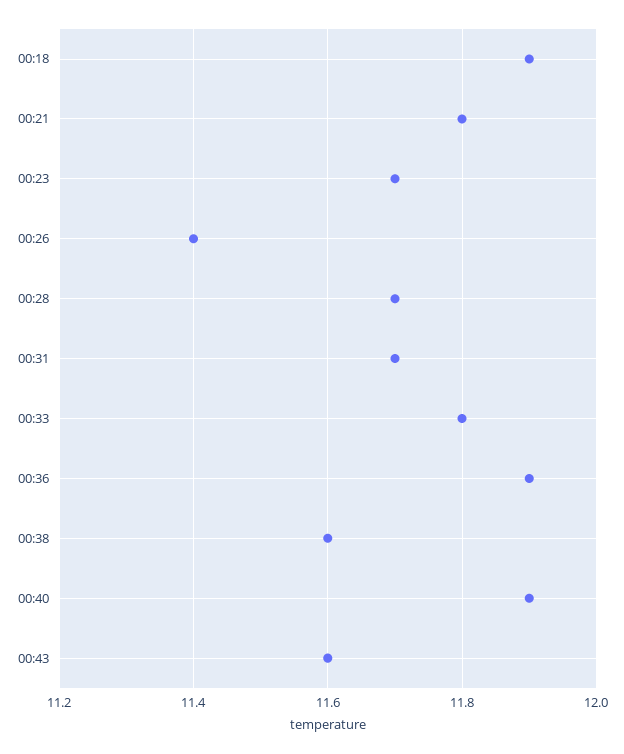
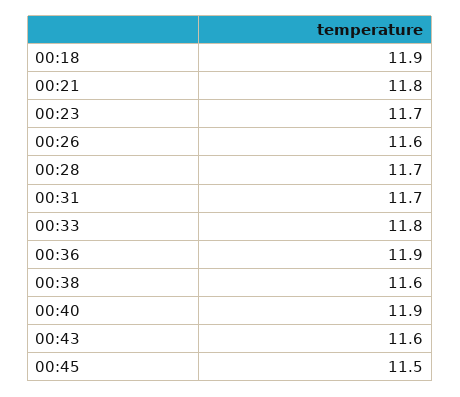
00:26: 11.4 -> 11.6
00:45: none -> 11.5

